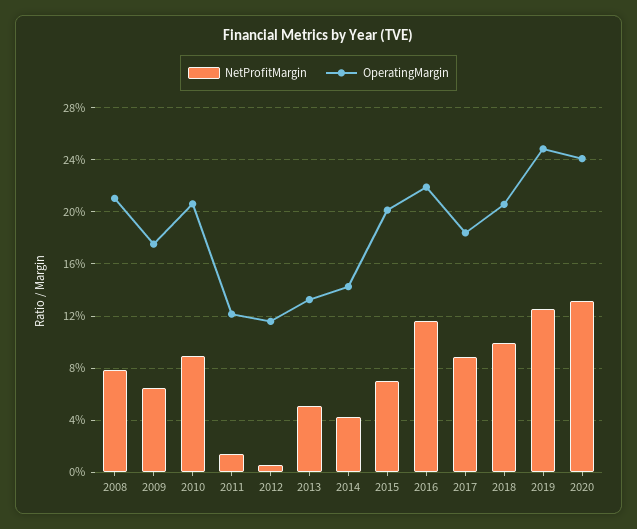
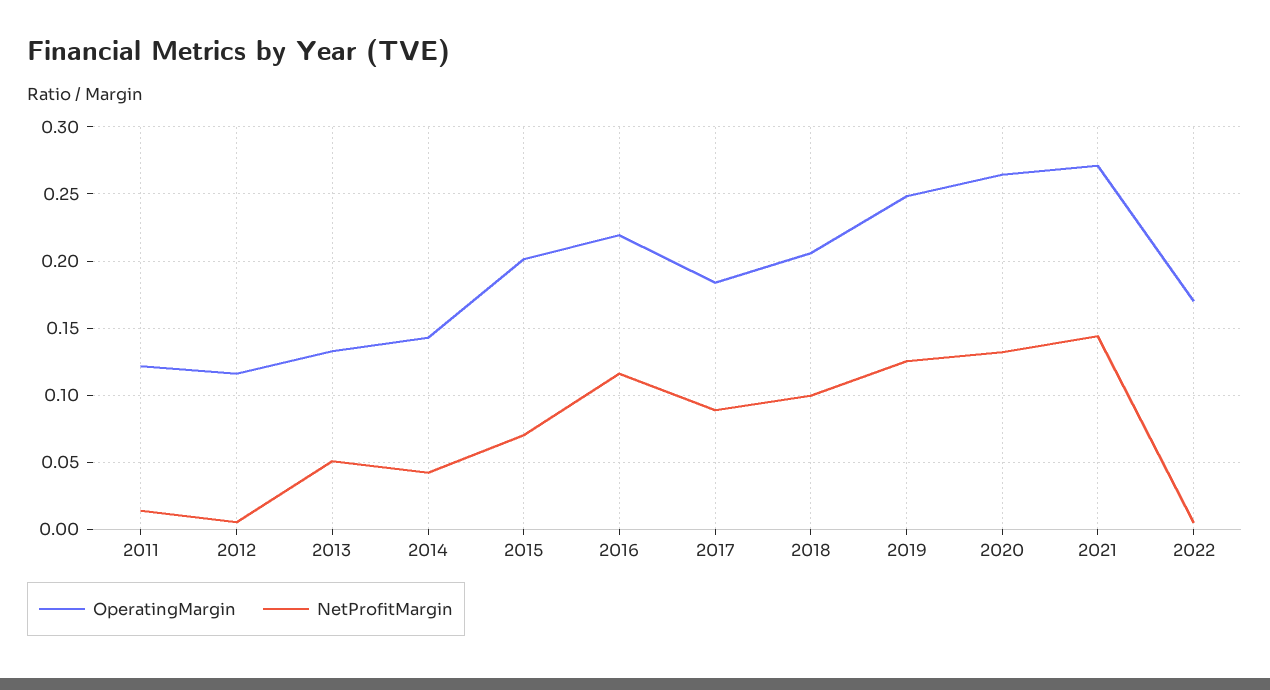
NetProfitMargin, 2008: 0.08 -> none
OperatingMargin, 2008: 0.21 -> none
NetProfitMargin, 2009: 0.065 -> none
OperatingMargin, 2009: 0.175 -> none
NetProfitMargin, 2010: 0.09 -> none
OperatingMargin, 2010: 0.205 -> none
OperatingMargin, 2020: 0.24 -> 0.265
OperatingMargin, 2021: none -> 0.27
NetProfitMargin, 2021: none -> 0.145
OperatingMargin, 2022: none -> 0.17
NetProfitMargin, 2022: none -> 0.005

